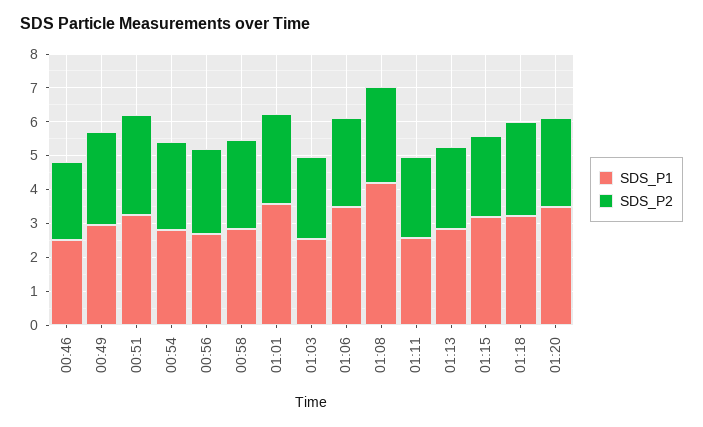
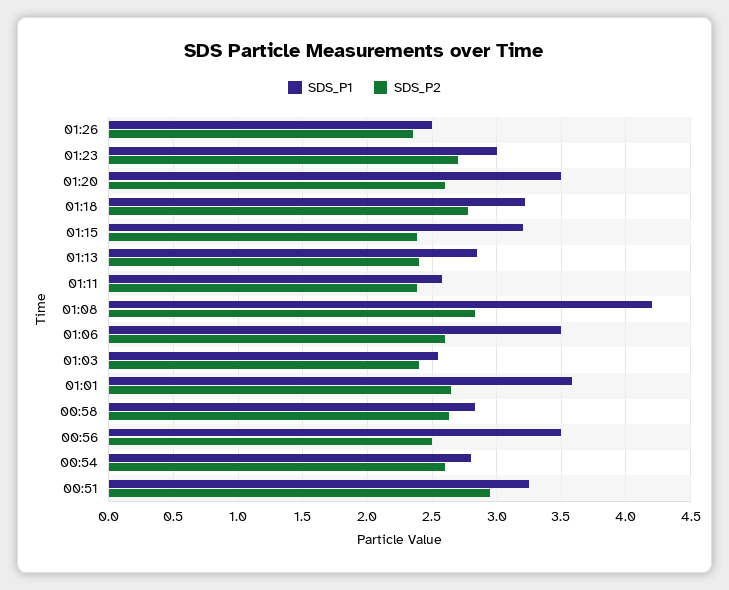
SDS_P1, 00:46: 2.5 -> none
SDS_P2, 00:46: 2.25 -> none
SDS_P1, 00:49: 3 -> none
SDS_P2, 00:49: 2.75 -> none
SDS_P1, 00:56: 2.75 -> 3.5
SDS_P1, 01:26: none -> 2.5
SDS_P2, 01:26: none -> 2.35
SDS_P1, 01:23: none -> 3
SDS_P2, 01:23: none -> 2.7

